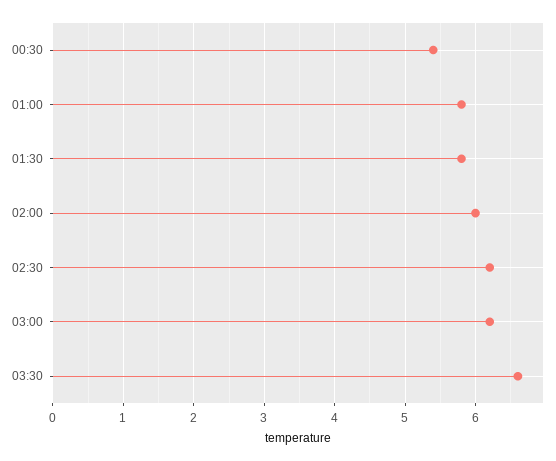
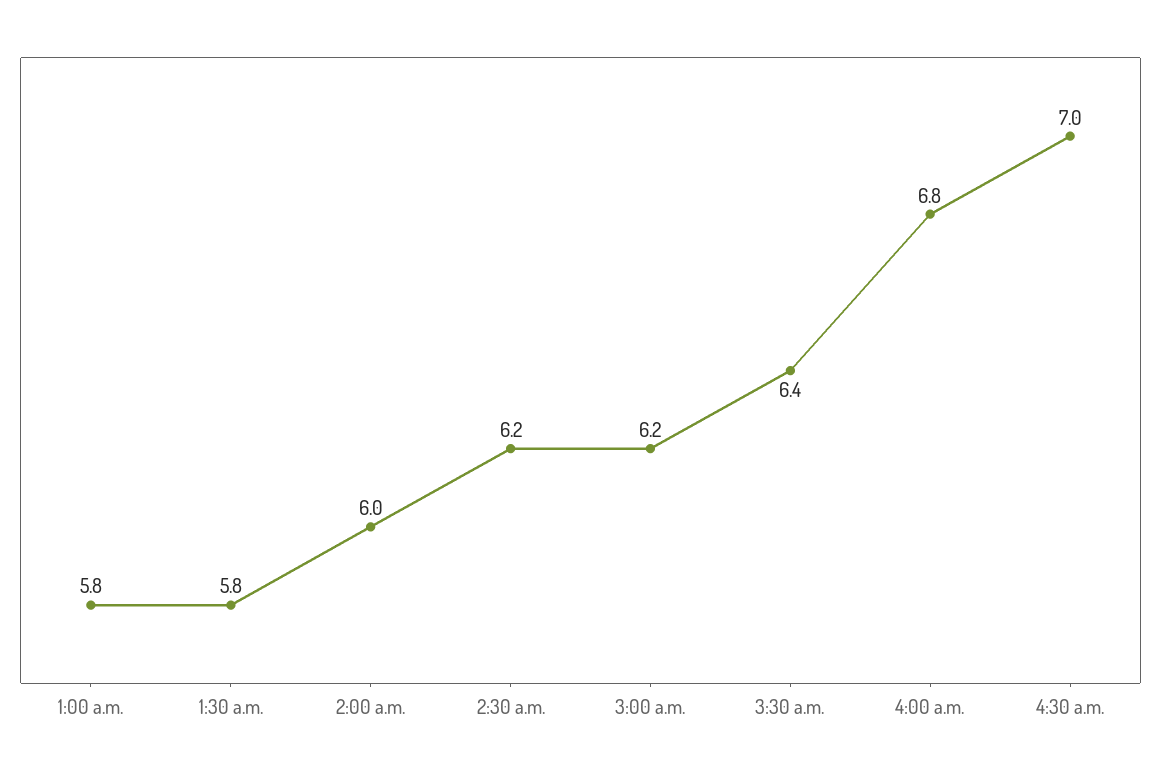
00:30: 5.4 -> none
03:30: 6.6 -> 6.4
4:00 a.m.: none -> 6.8
4:30 a.m.: none -> 7

